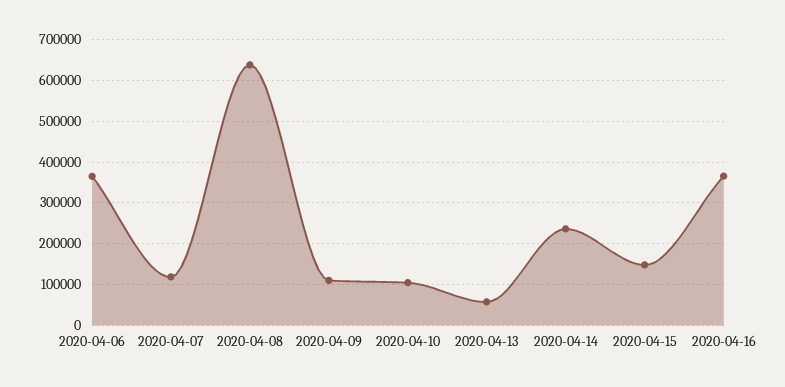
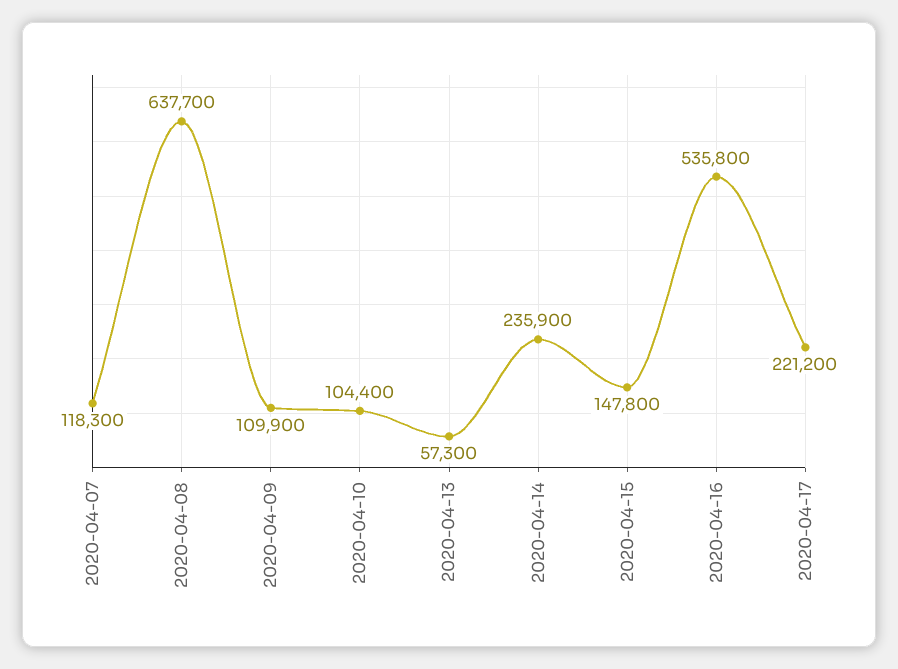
2020-04-06: 360000 -> none
2020-04-16: 360000 -> 535800
2020-04-17: none -> 221200

